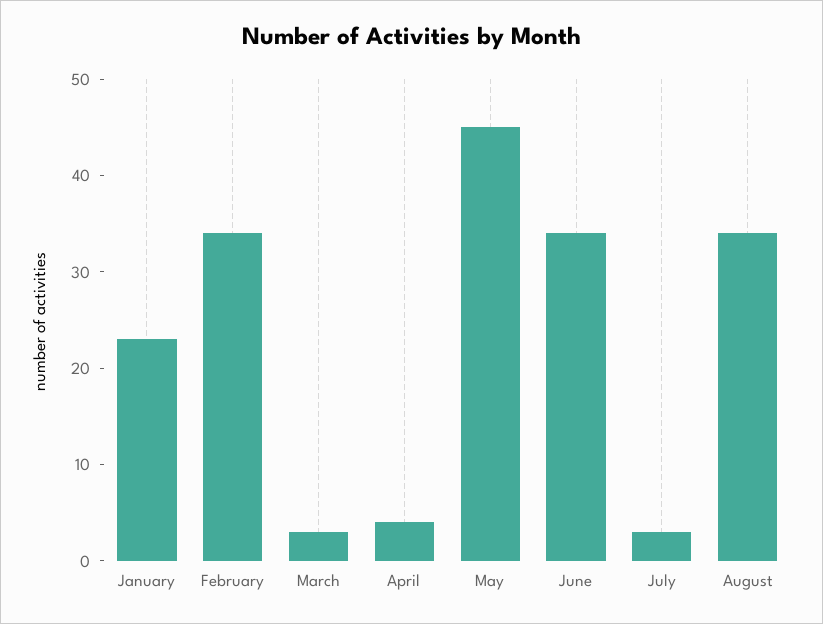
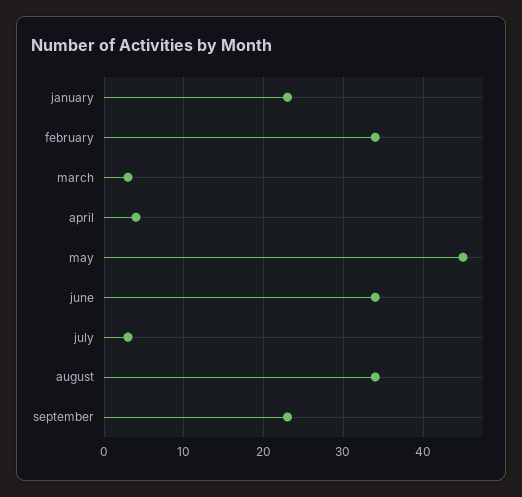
september: none -> 23

